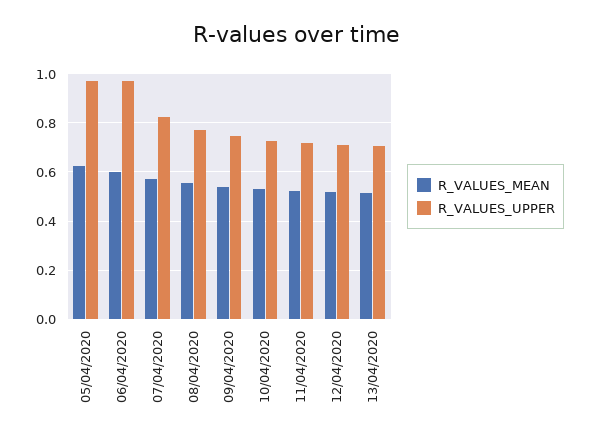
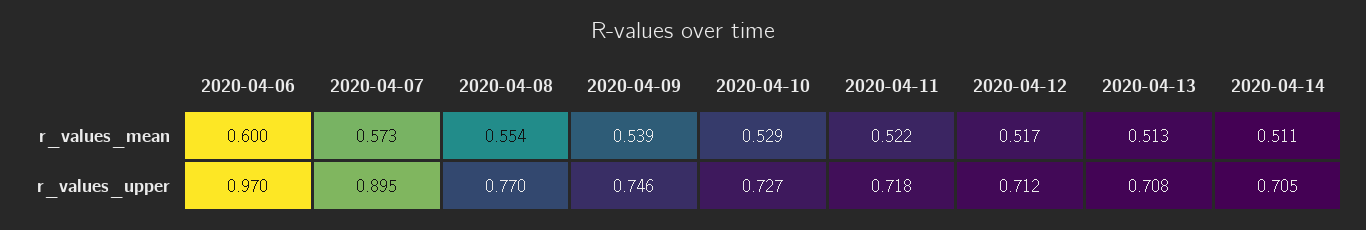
R_VALUES_MEAN, 05/04/2020: 0.625 -> none
R_VALUES_UPPER, 05/04/2020: 0.975 -> none
R_VALUES_UPPER, 07/04/2020: 0.825 -> 0.895
R_VALUES_MEAN, 2020-04-14: none -> 0.511
R_VALUES_UPPER, 2020-04-14: none -> 0.705

